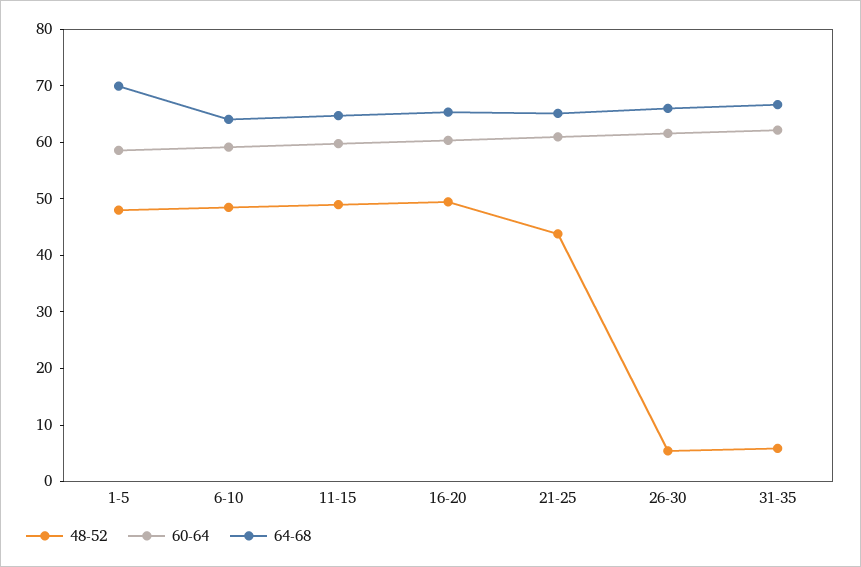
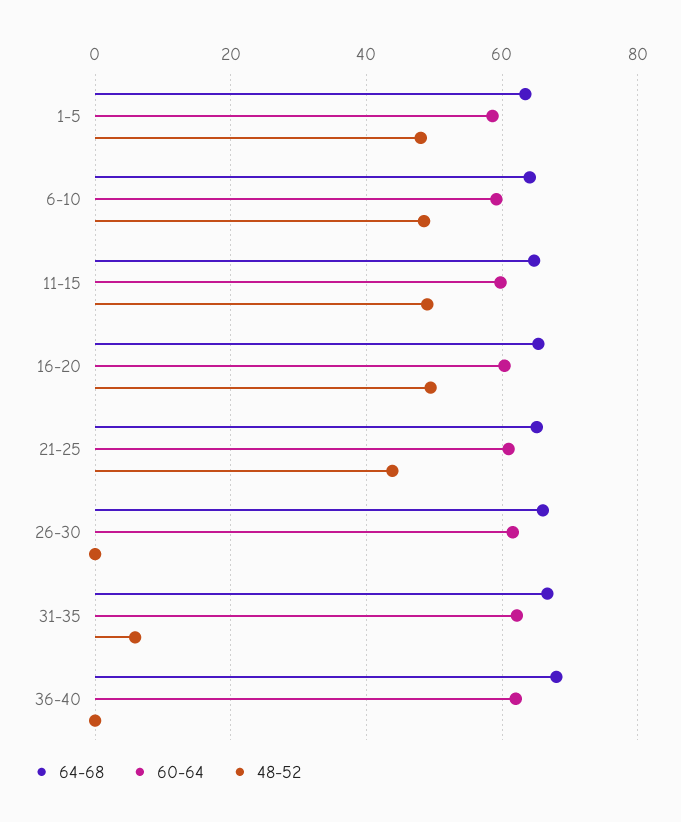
64-68, 1-5: 70 -> 64
48-52, 26-30: 6 -> 0
64-68, 36-40: none -> 68
60-64, 36-40: none -> 62
48-52, 36-40: none -> 0

